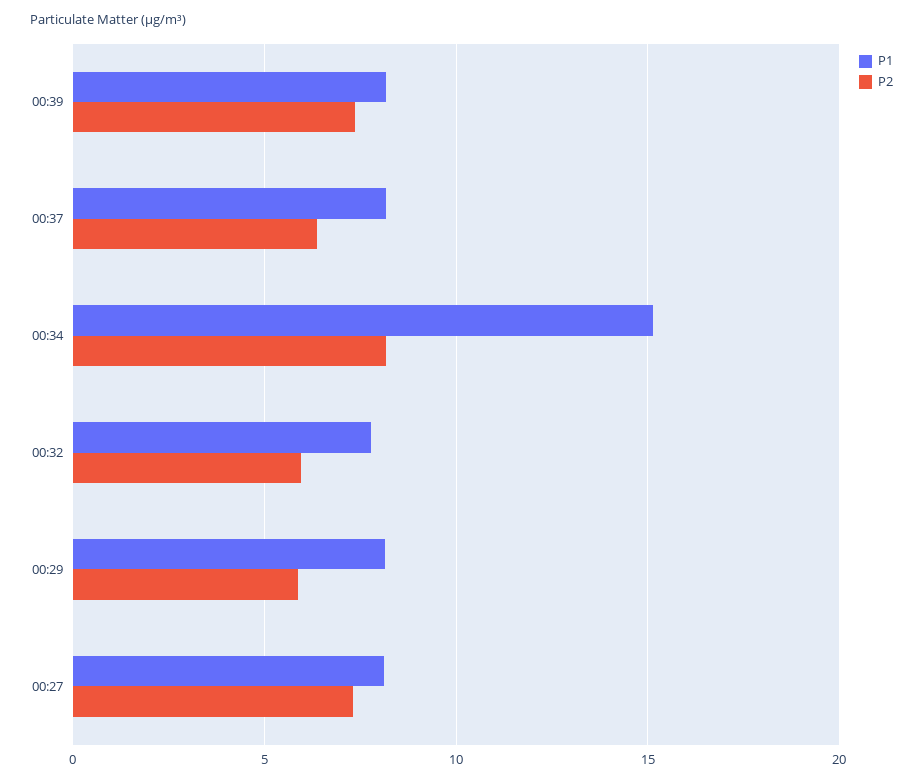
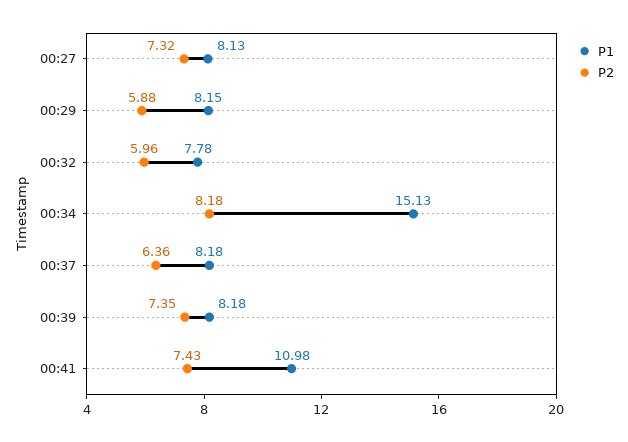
P1, 00:41: none -> 10.98
P2, 00:41: none -> 7.43

